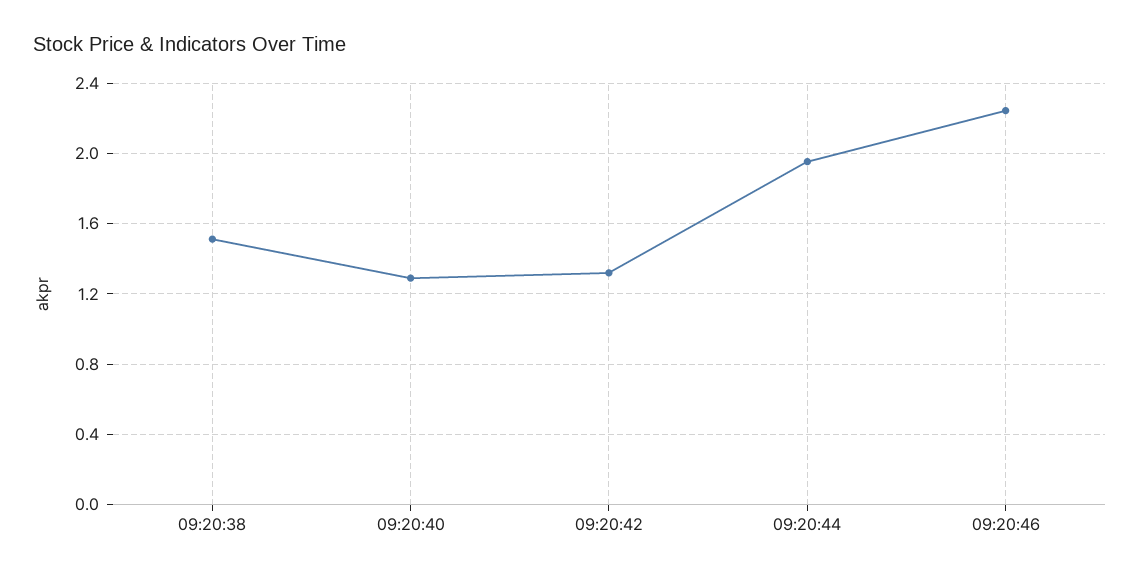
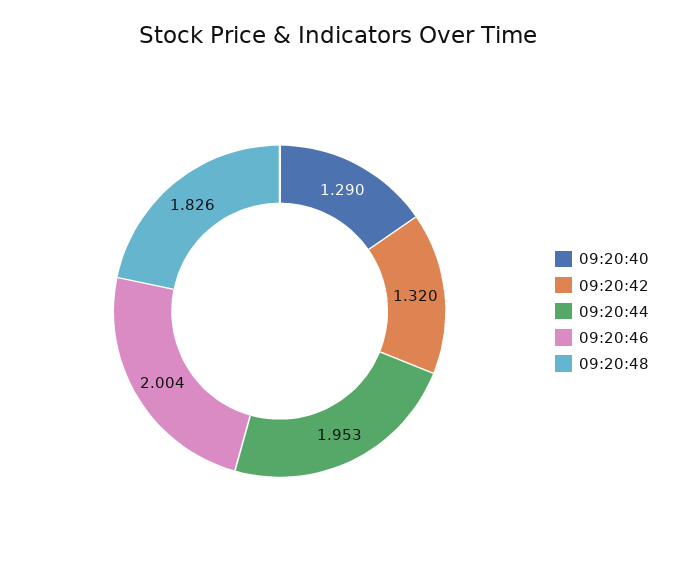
09:20:38: 1.5 -> none
09:20:46: 2.25 -> 2.004
09:20:48: none -> 1.826

